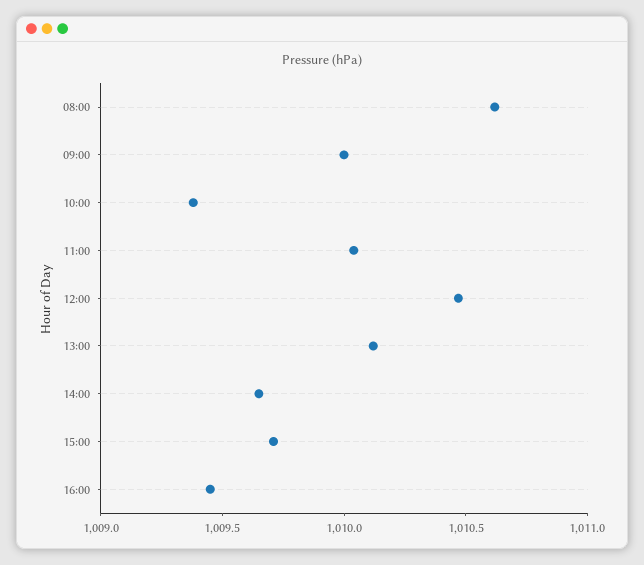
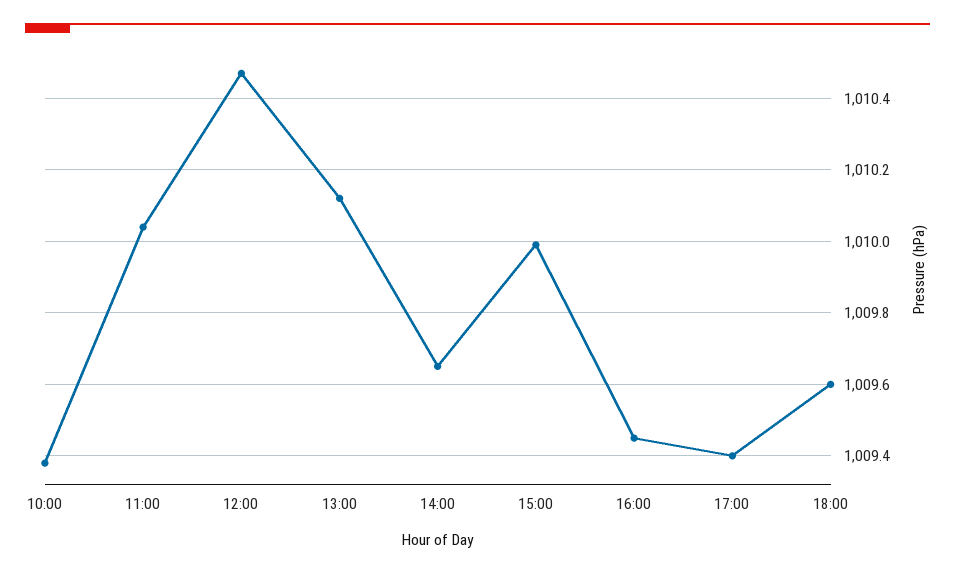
08:00: 1010.6 -> none
09:00: 1010 -> none
15:00: 1009.7 -> 1010
17:00: none -> 1009.4
18:00: none -> 1009.6

